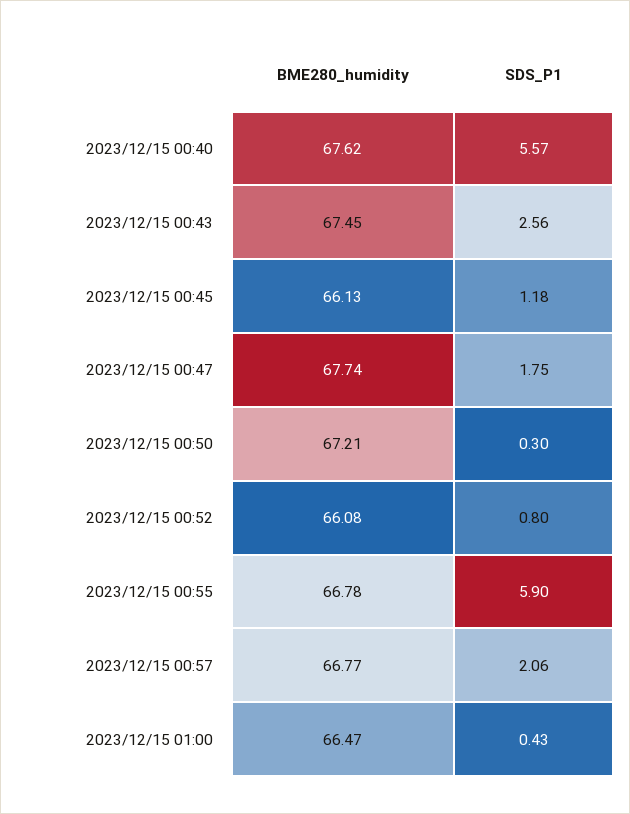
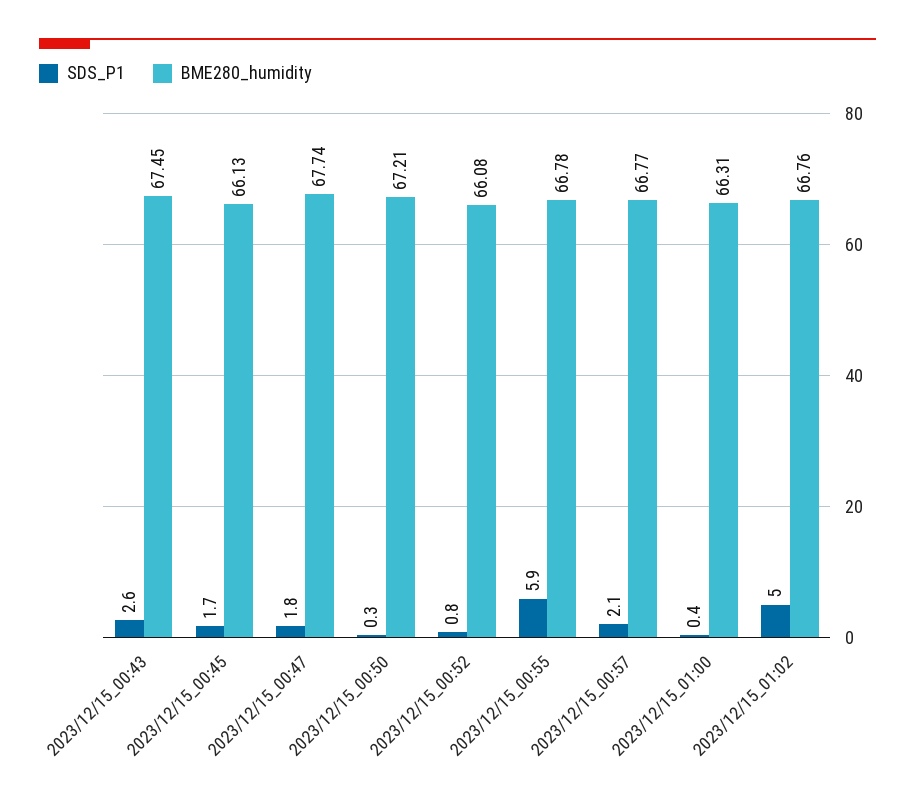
BME280_humidity, 2023/12/15 00:40: 67.62 -> none
SDS_P1, 2023/12/15 00:40: 5.57 -> none
SDS_P1, 2023/12/15 00:45: 1.18 -> 1.7
BME280_humidity, 2023/12/15 01:00: 66.47 -> 66.31
SDS_P1, 2023/12/15_01:02: none -> 5
BME280_humidity, 2023/12/15_01:02: none -> 66.76

